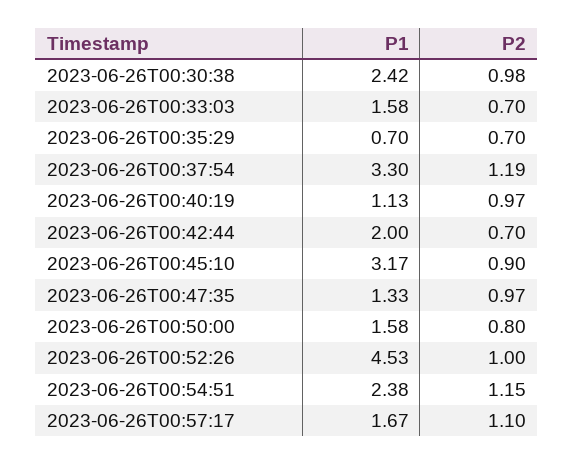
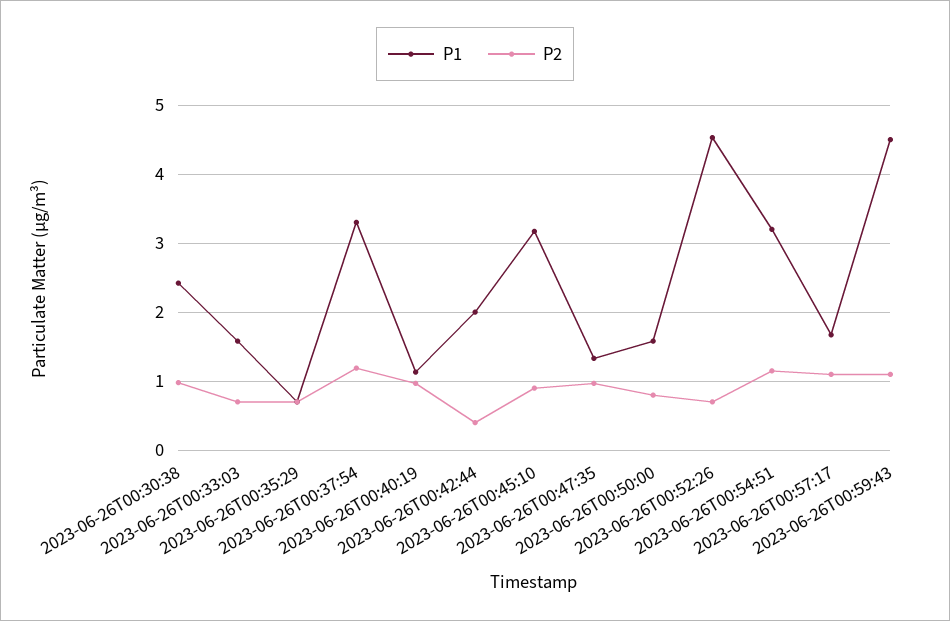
P2, 2023-06-26T00:42:44: 0.7 -> 0.4
P2, 2023-06-26T00:52:26: 1 -> 0.7
P1, 2023-06-26T00:54:51: 2.38 -> 3.2
P1, 2023-06-26T00:59:43: none -> 4.5
P2, 2023-06-26T00:59:43: none -> 1.1

